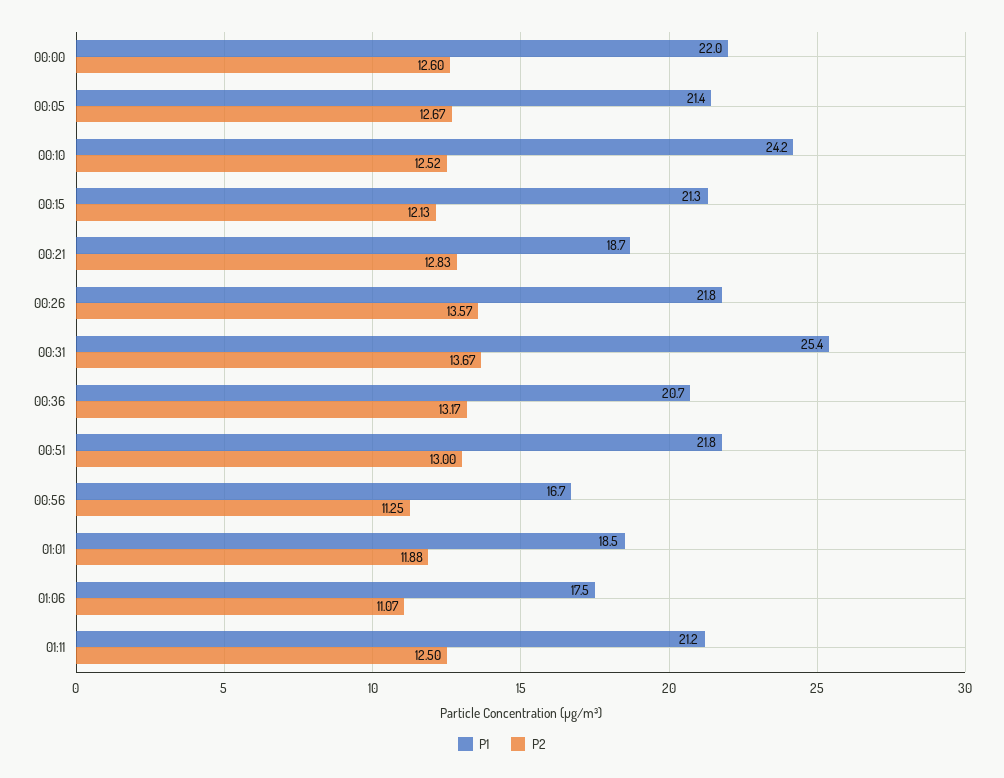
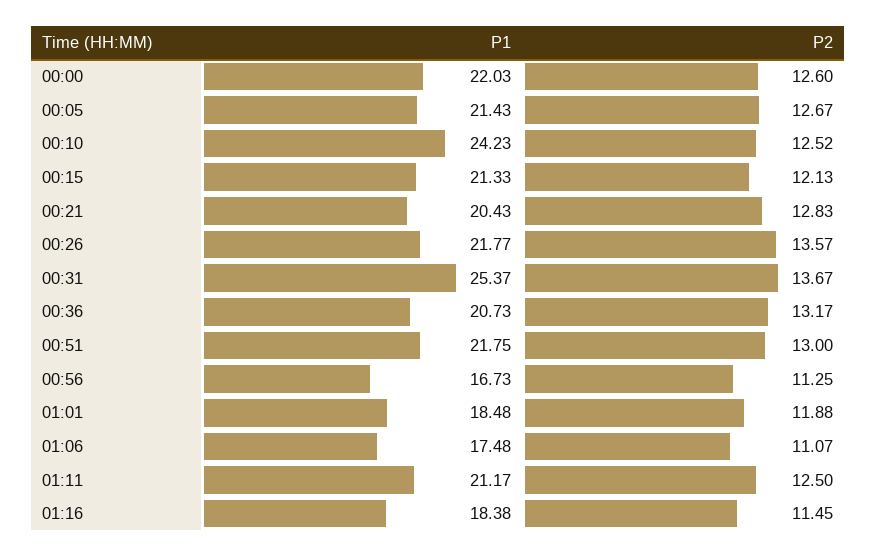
P1, 00:21: 18.7 -> 20.43
P1, 01:16: none -> 18.38
P2, 01:16: none -> 11.45

